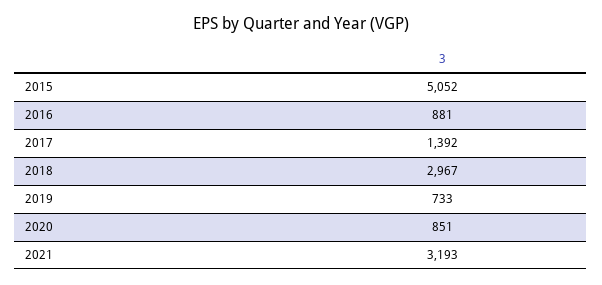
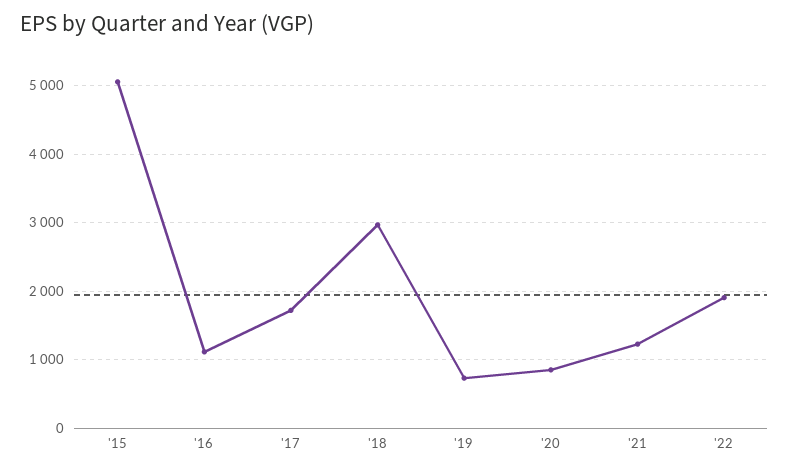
2016: 881 -> 1100
2017: 1392 -> 1700
2021: 3193 -> 1200
'22: none -> 1900

